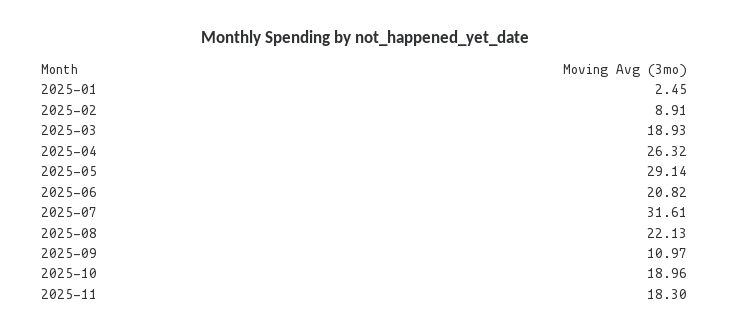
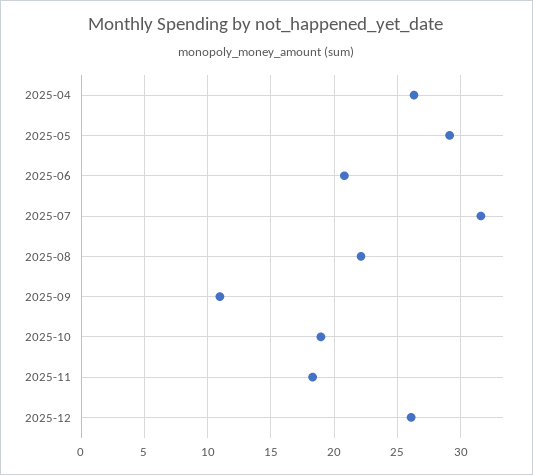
2025-01: 2.45 -> none
2025-02: 8.91 -> none
2025-03: 18.93 -> none
2025-12: none -> 26

